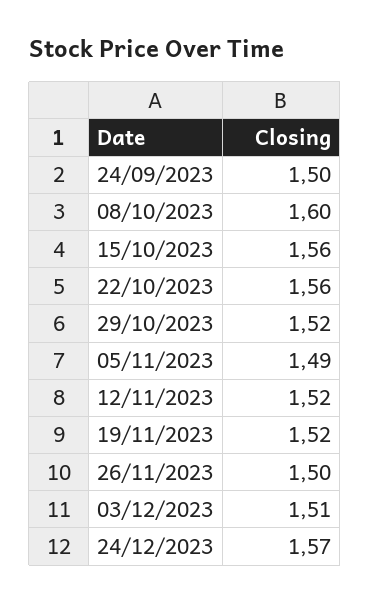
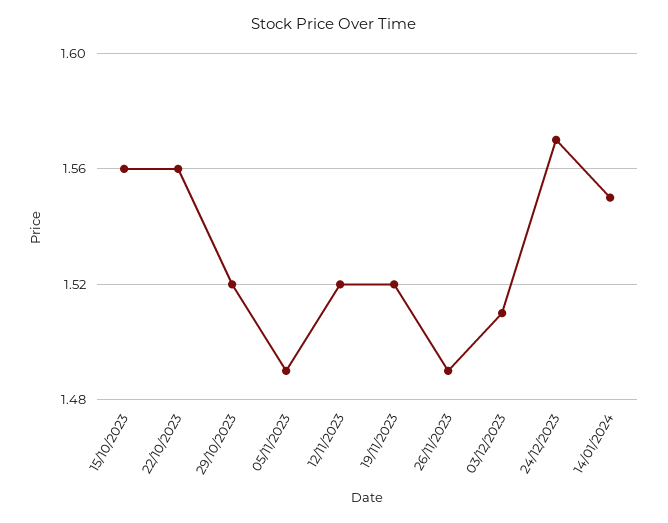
24/09/2023: 1.5 -> none
08/10/2023: 1.6 -> none
26/11/2023: 1.5 -> 1.49
14/01/2024: none -> 1.55

